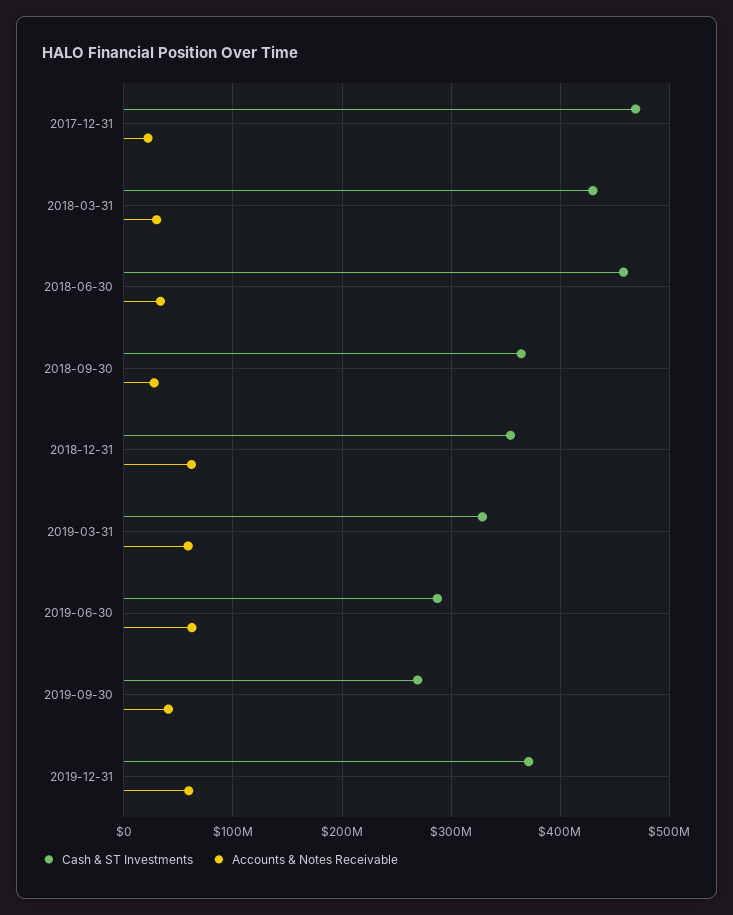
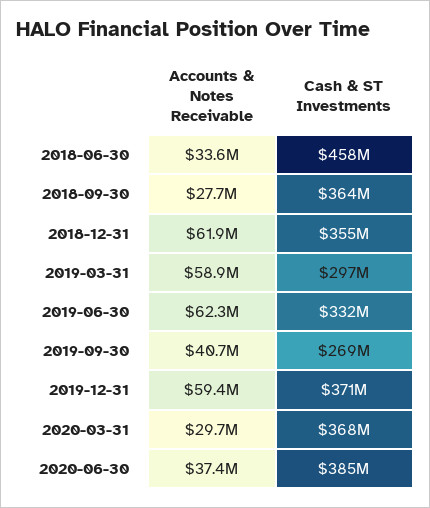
Cash & ST Investments, 2017-12-31: 470000000 -> none
Accounts & Notes Receivable, 2017-12-31: 20000000 -> none
Cash & ST Investments, 2018-03-31: 430000000 -> none
Accounts & Notes Receivable, 2018-03-31: 30000000 -> none
Cash & ST Investments, 2019-03-31: 330000000 -> 297000000
Cash & ST Investments, 2019-06-30: 290000000 -> 332000000
Accounts & Notes Receivable, 2020-03-31: none -> 29700000
Cash & ST Investments, 2020-03-31: none -> 368000000
Accounts & Notes Receivable, 2020-06-30: none -> 37400000
Cash & ST Investments, 2020-06-30: none -> 385000000

